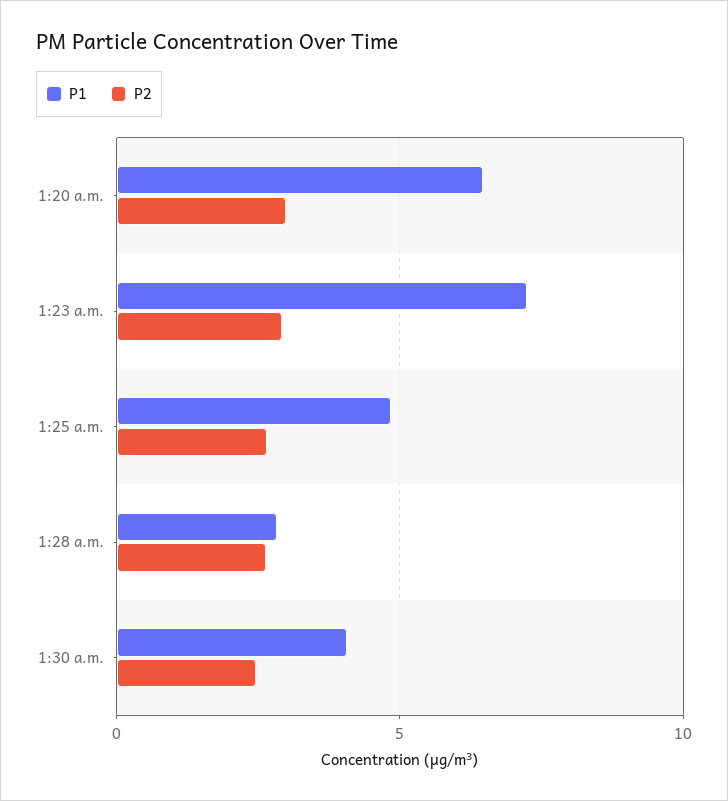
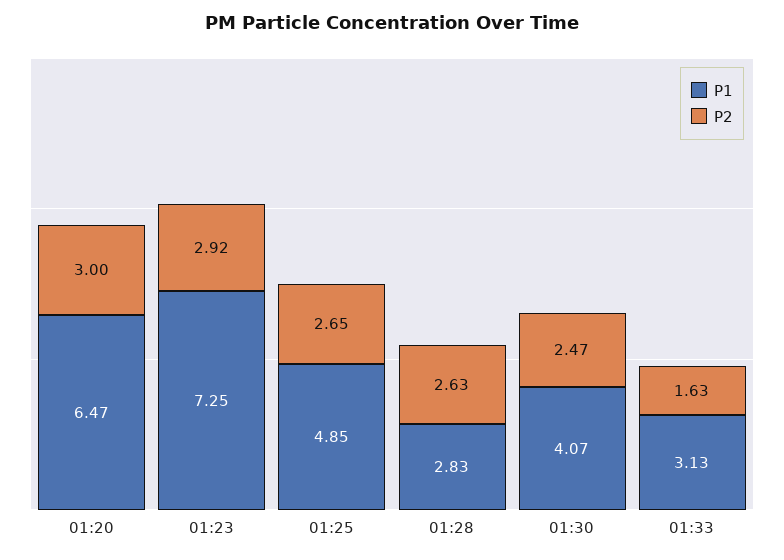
P1, 01:33: none -> 3.13
P2, 01:33: none -> 1.63

